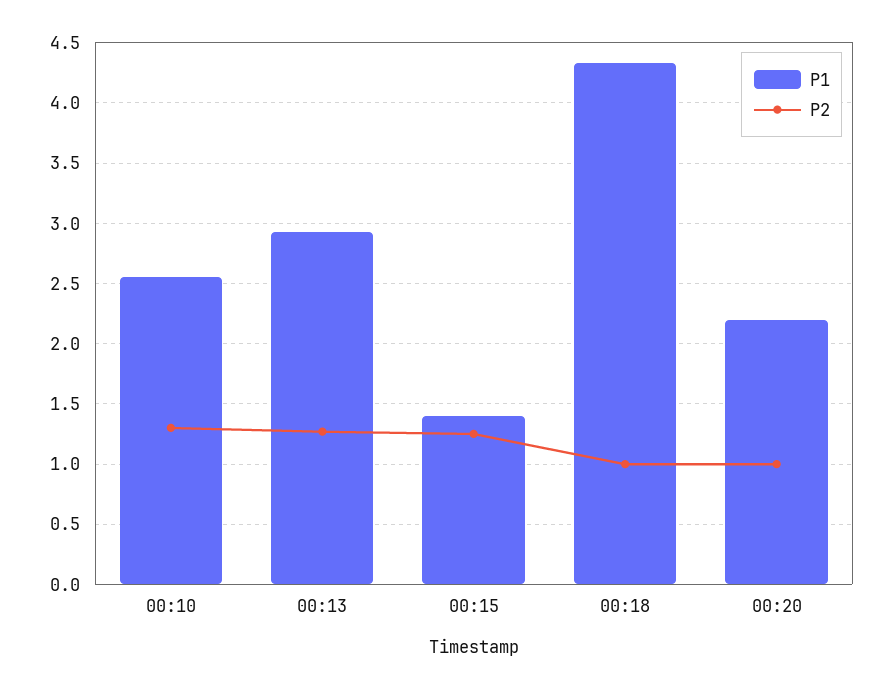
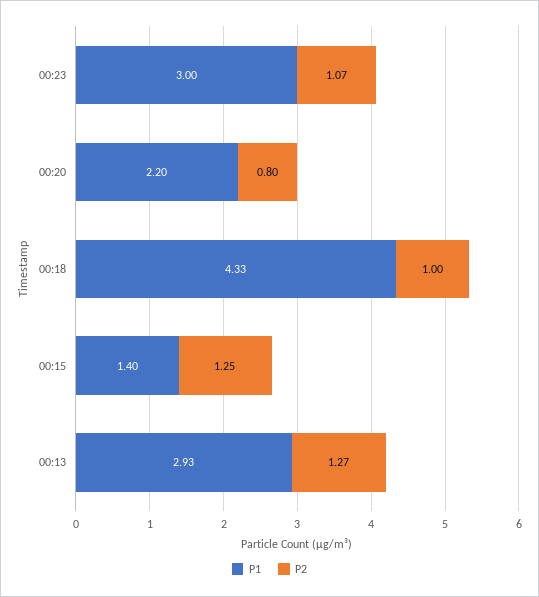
P1, 00:10: 2.55 -> none
P2, 00:10: 1.3 -> none
P2, 00:20: 1 -> 0.8
P1, 00:23: none -> 3
P2, 00:23: none -> 1.07

